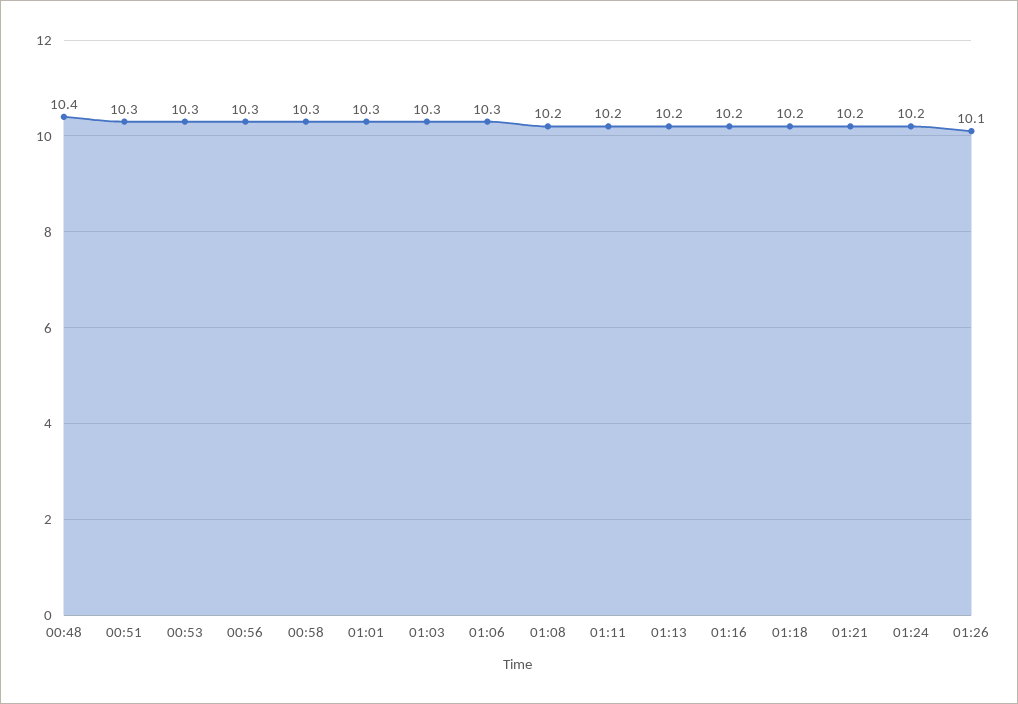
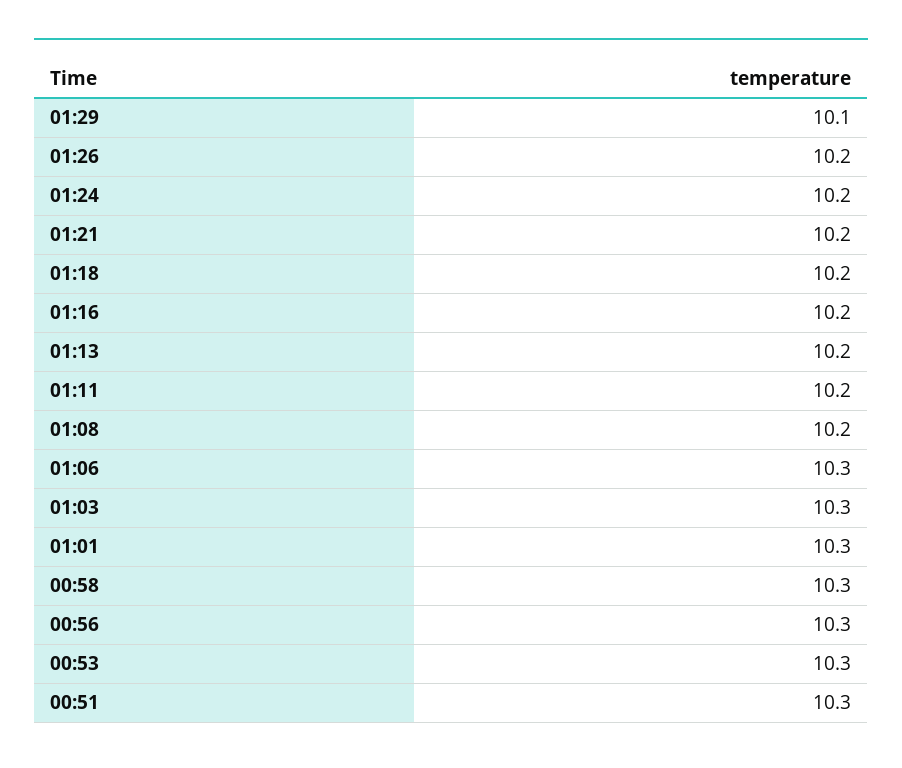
00:48: 10.4 -> none
01:26: 10.1 -> 10.2
01:29: none -> 10.1

